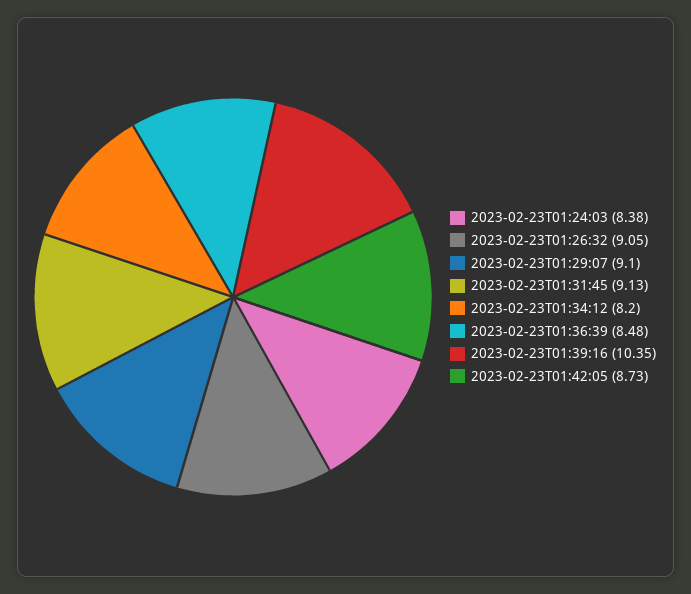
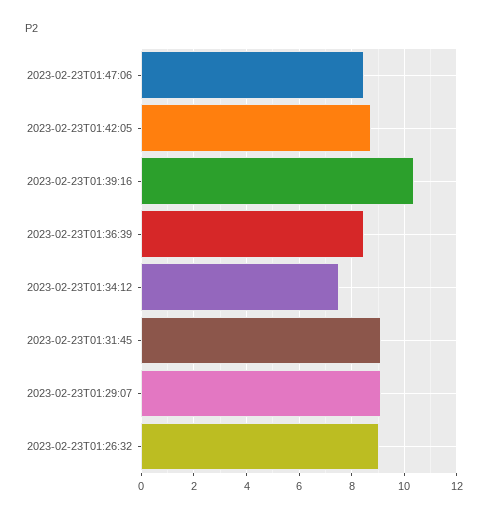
2023-02-23T01:24:03: 8.38 -> none
2023-02-23T01:34:12: 8.2 -> 7.5
2023-02-23T01:47:06: none -> 8.5

